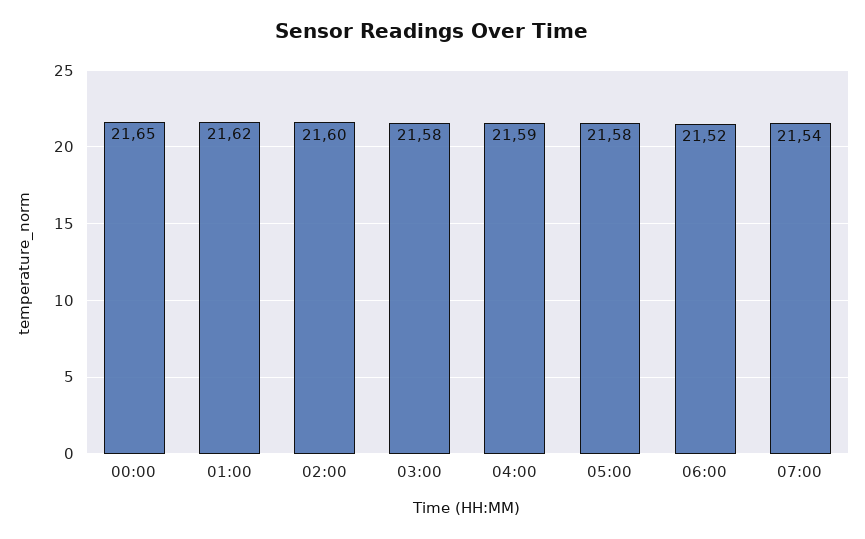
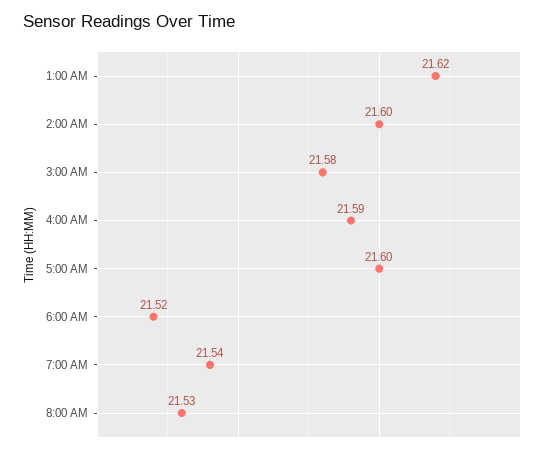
00:00: 21.65 -> none
05:00: 21.58 -> 21.6
8:00 AM: none -> 21.53

